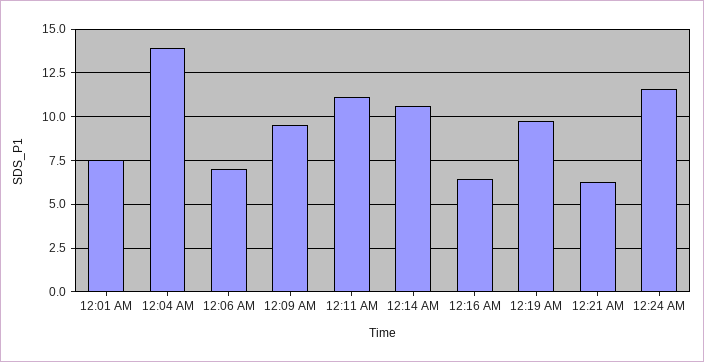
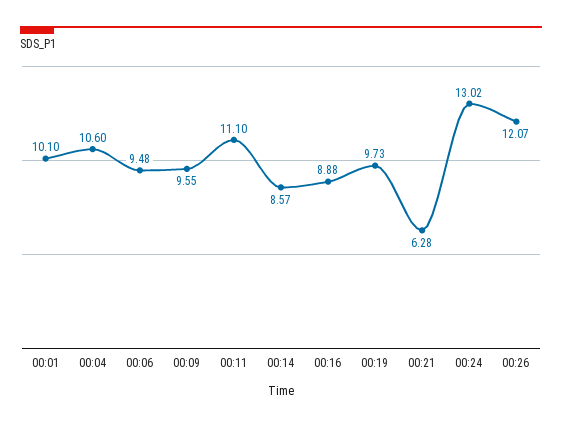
12:01 AM: 7.5 -> 10.1
12:04 AM: 14 -> 10.6
12:06 AM: 7 -> 9.48
12:14 AM: 10.5 -> 8.57
12:16 AM: 6.5 -> 8.88
12:24 AM: 11.5 -> 13.02
00:26: none -> 12.07

